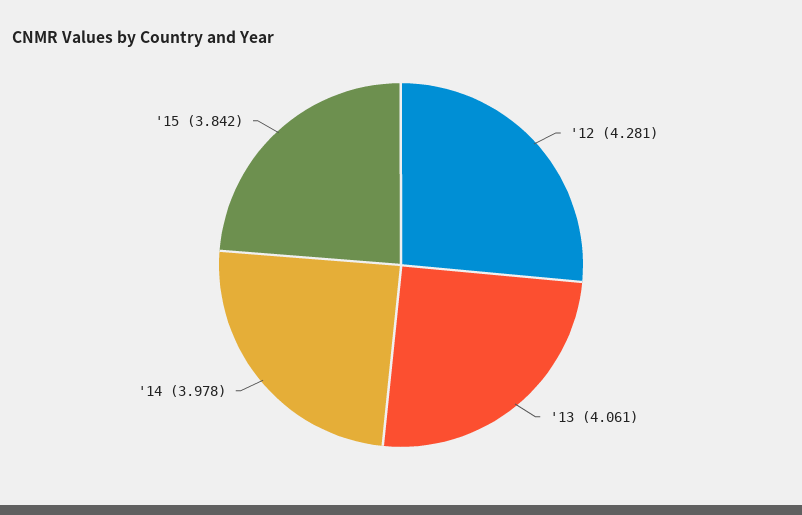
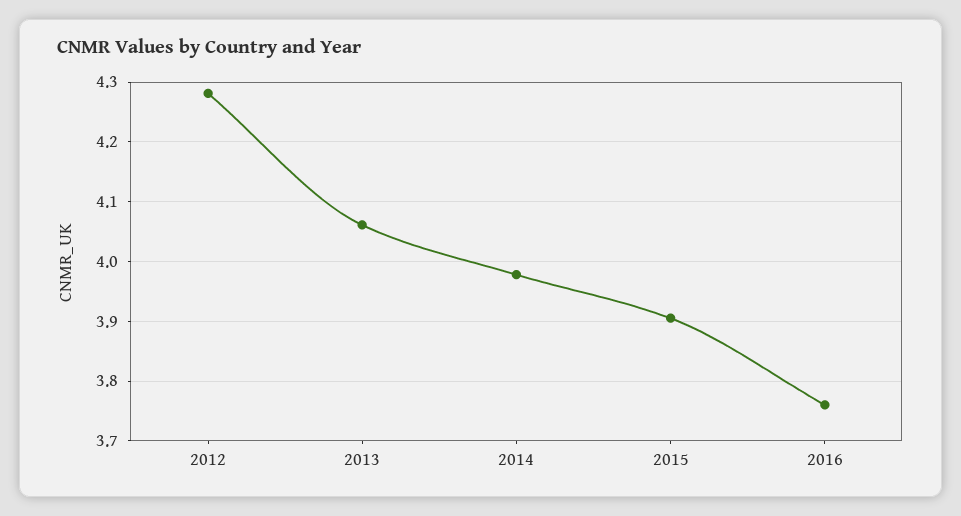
'15: 3.842 -> 3.9
2016: none -> 3.76

